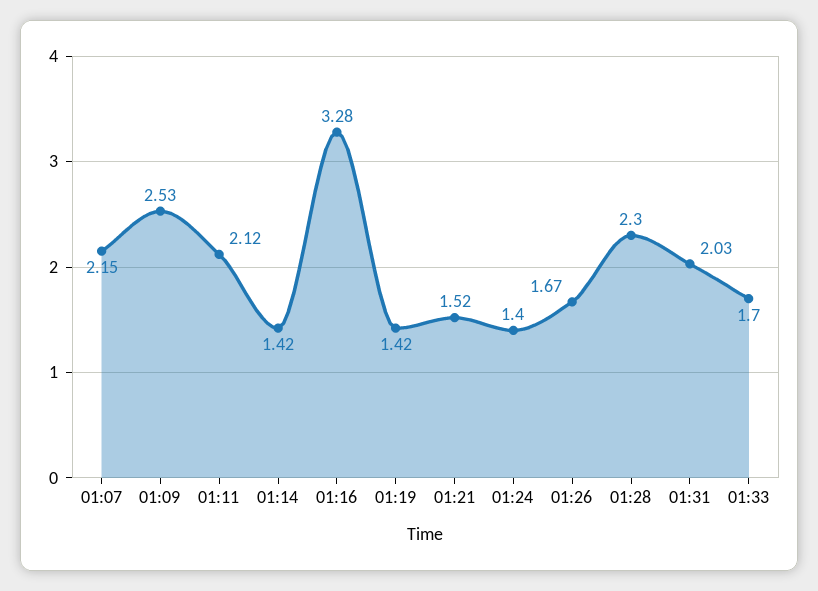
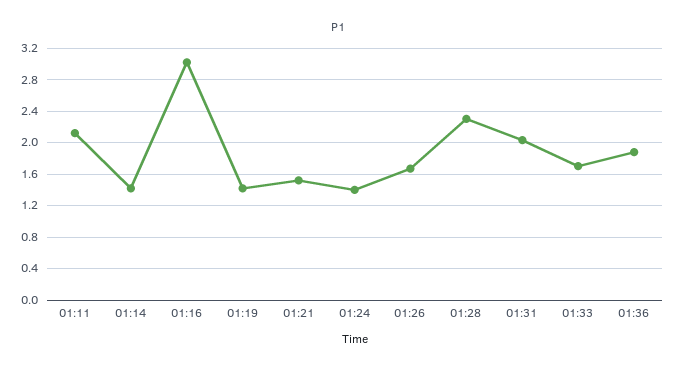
01:07: 2.15 -> none
01:09: 2.53 -> none
01:16: 3.28 -> 3
01:36: none -> 1.9

